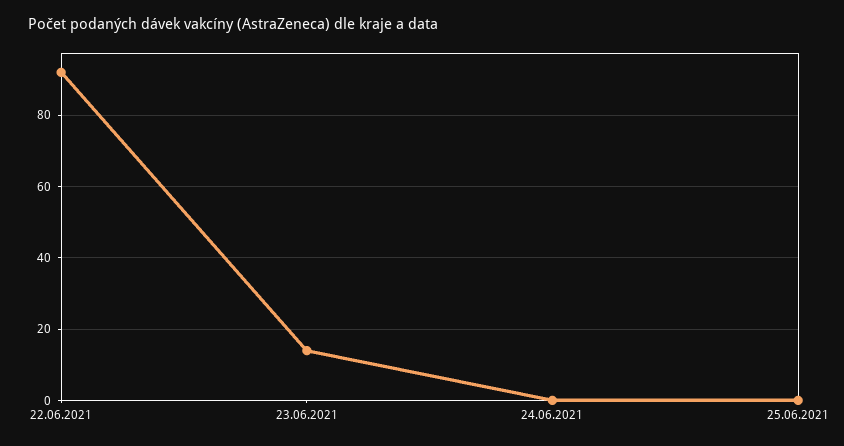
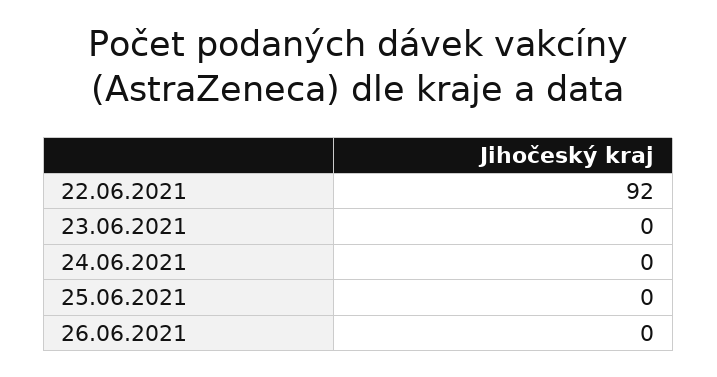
23.06.2021: 15 -> 0
26.06.2021: none -> 0

